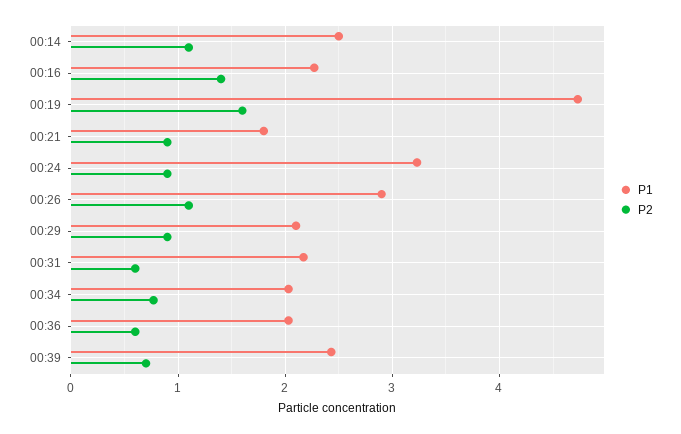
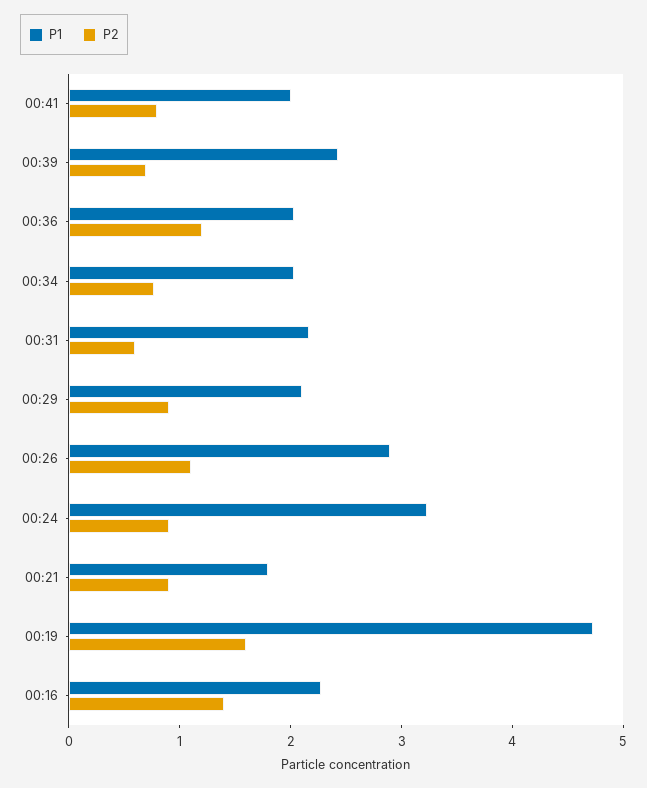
P1, 00:14: 2.5 -> none
P2, 00:14: 1.1 -> none
P2, 00:36: 0.6 -> 1.2
P1, 00:41: none -> 2
P2, 00:41: none -> 0.8

